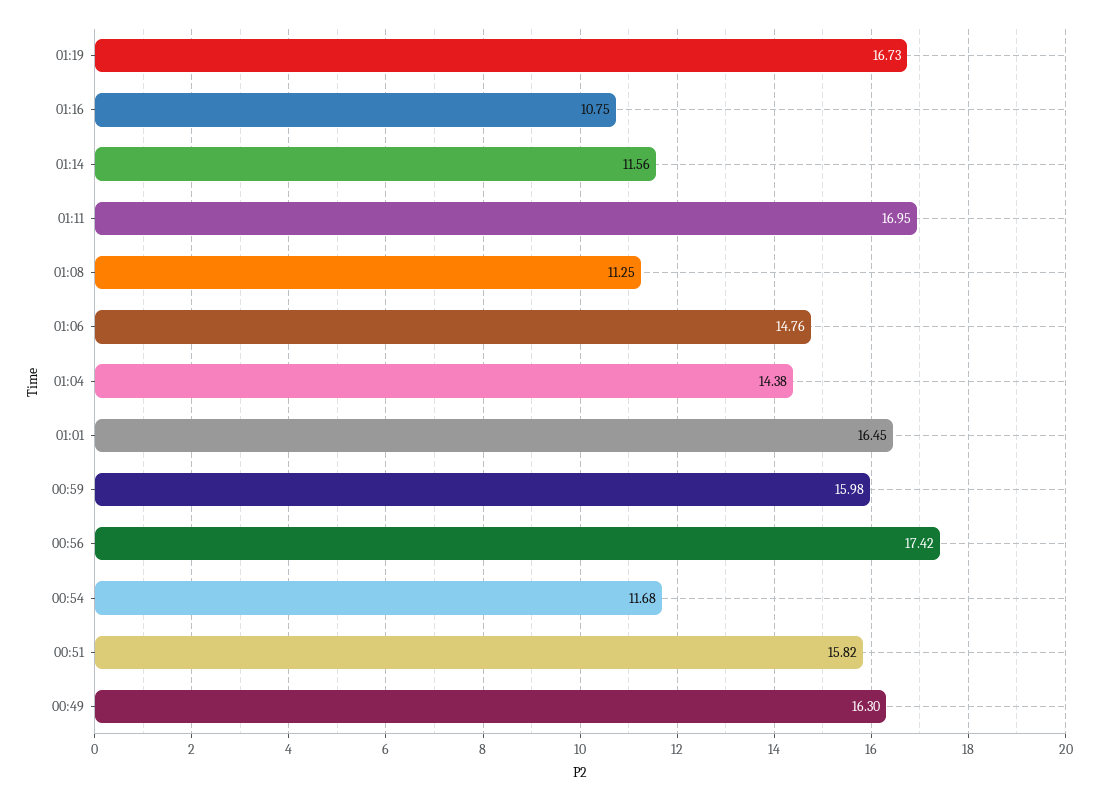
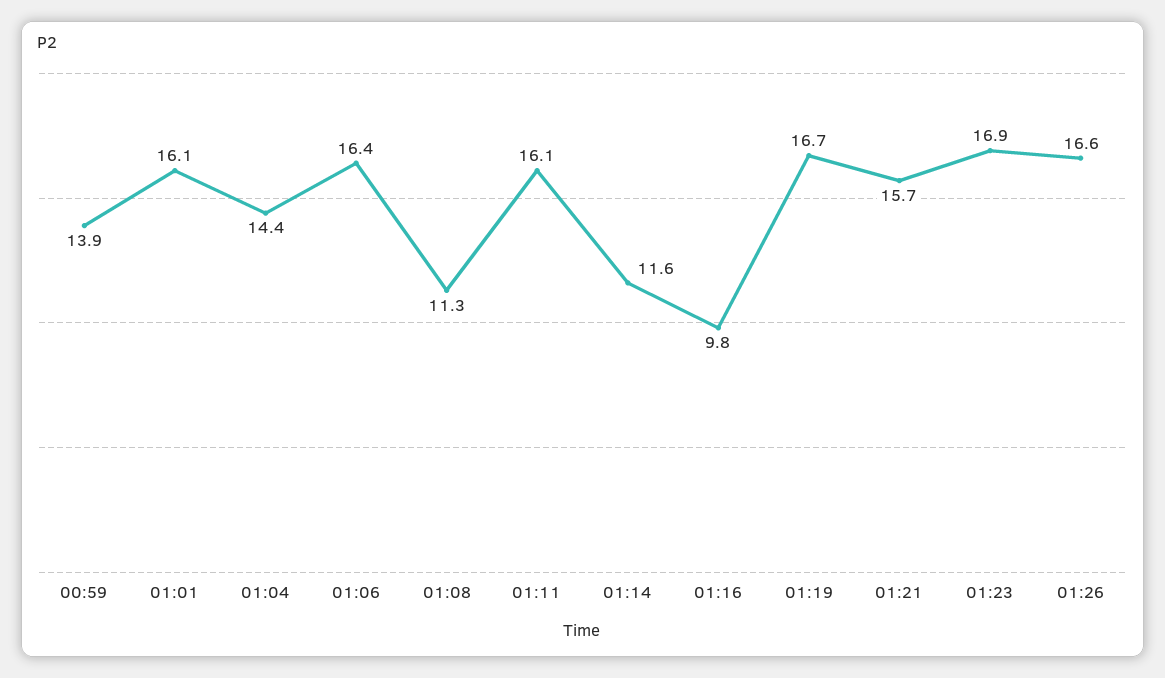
01:16: 10.75 -> 9.8
01:11: 16.95 -> 16.1
01:06: 14.76 -> 16.4
01:01: 16.45 -> 16.1
00:59: 15.98 -> 13.9
00:56: 17.42 -> none
00:54: 11.68 -> none
00:51: 15.82 -> none
00:49: 16.3 -> none
01:21: none -> 15.7
01:23: none -> 16.9
01:26: none -> 16.6

